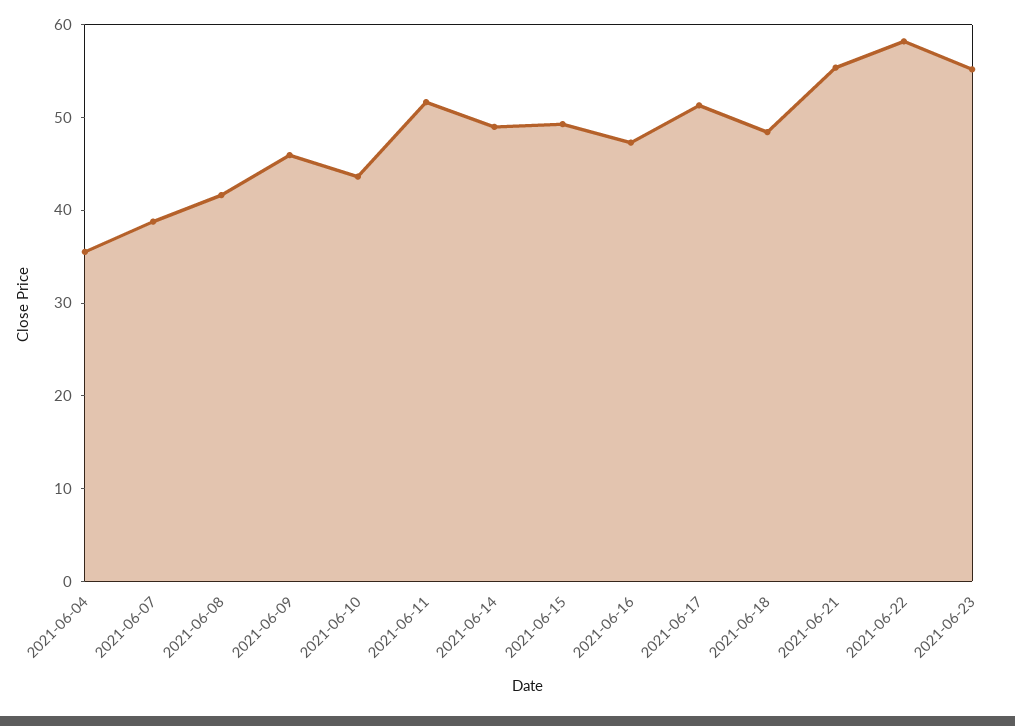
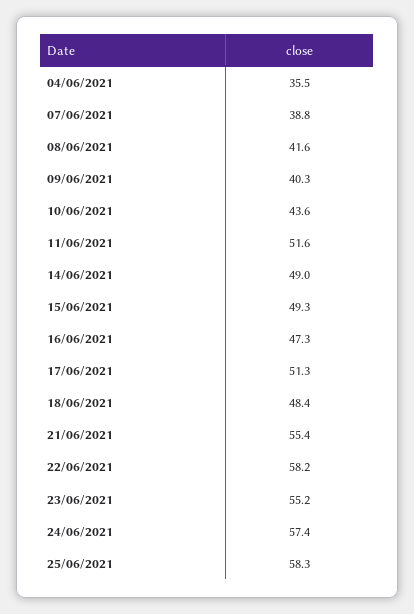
2021-06-09: 46 -> 40.3
24/06/2021: none -> 57.4
25/06/2021: none -> 58.3

